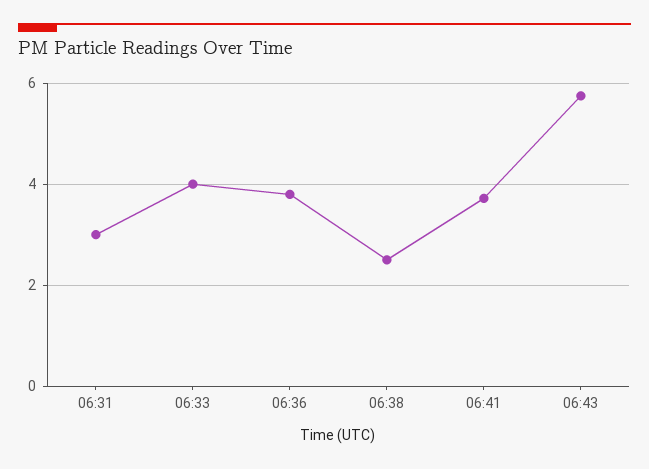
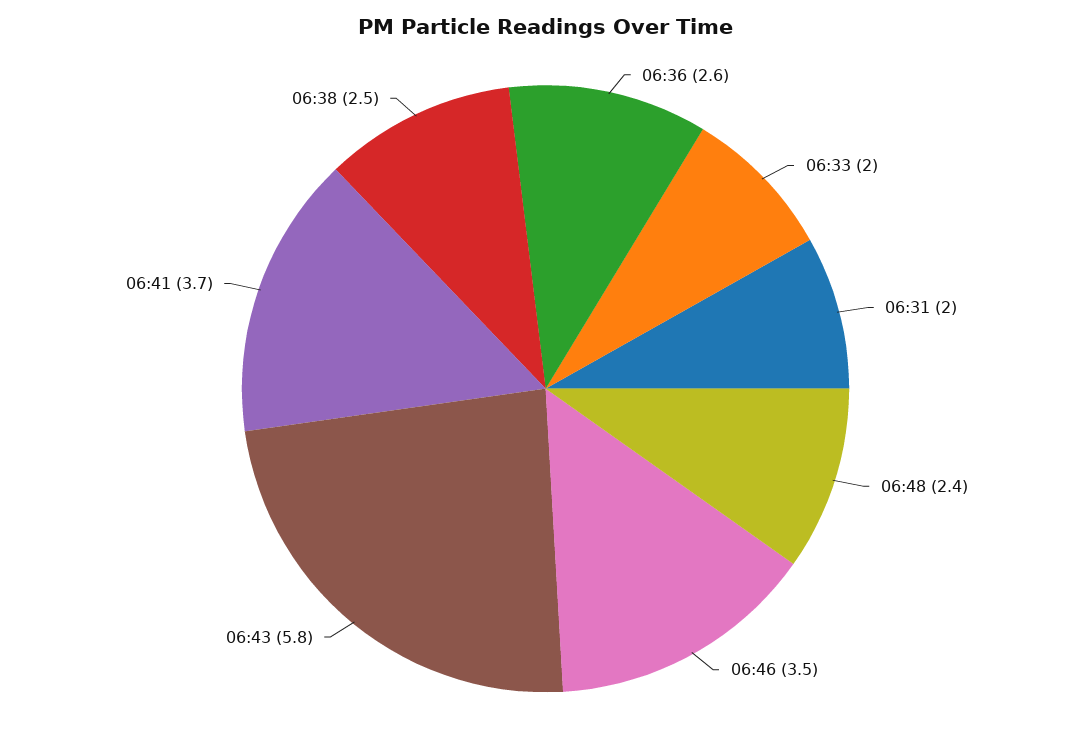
06:31: 3 -> 2
06:33: 4 -> 2
06:36: 3.8 -> 2.6
06:48: none -> 2.4
06:46: none -> 3.5

